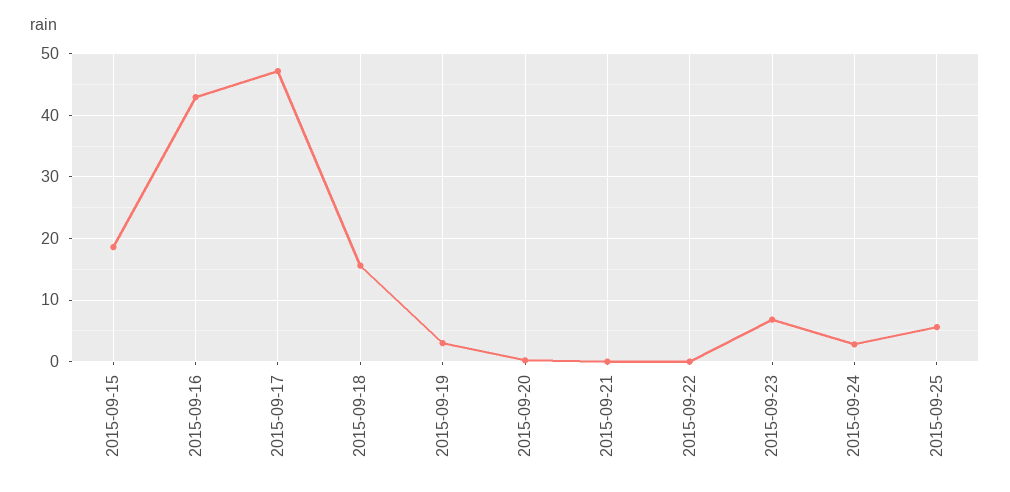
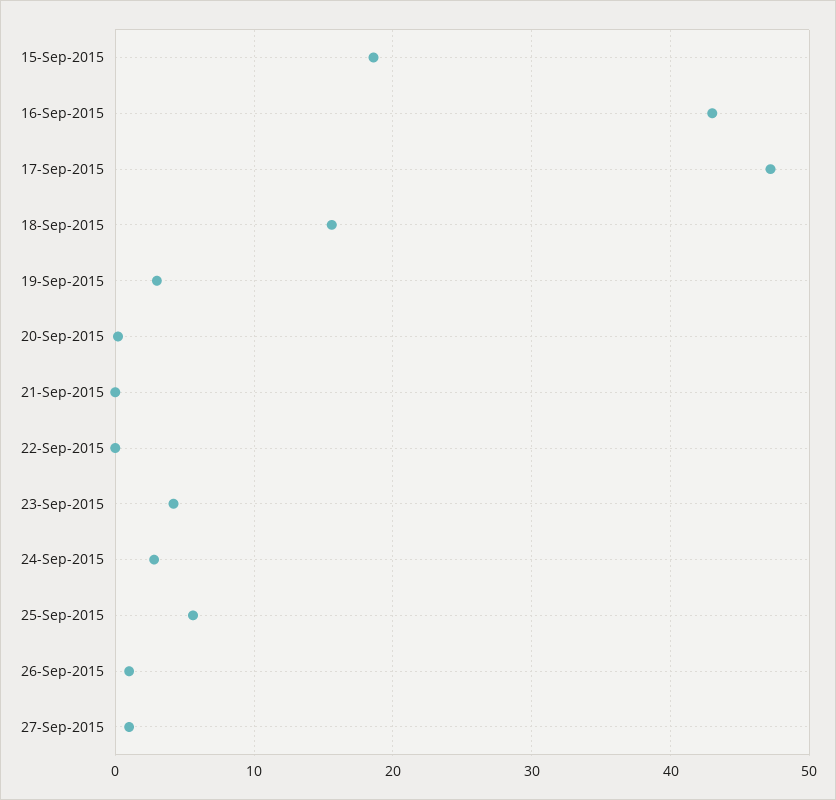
2015-09-23: 7 -> 4
26-Sep-2015: none -> 1
27-Sep-2015: none -> 1

